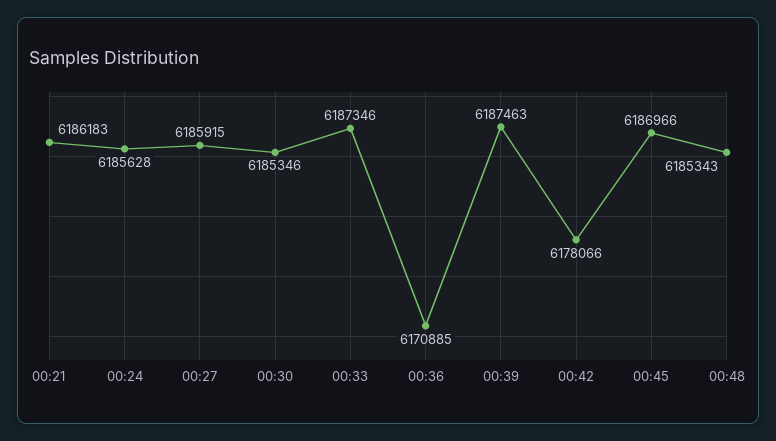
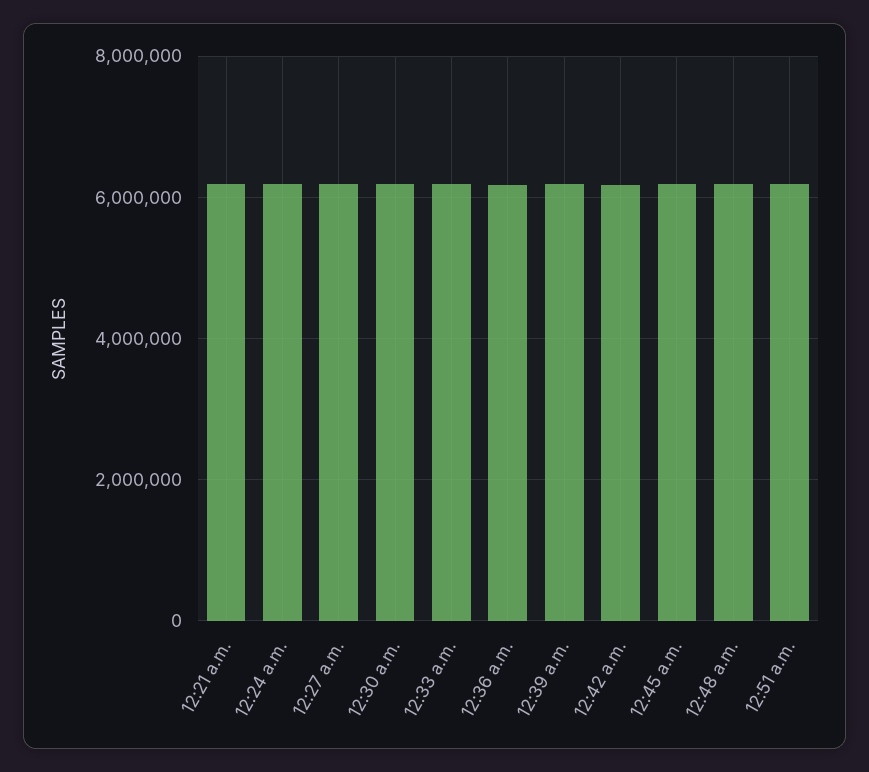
12:51 a.m.: none -> 6200000

